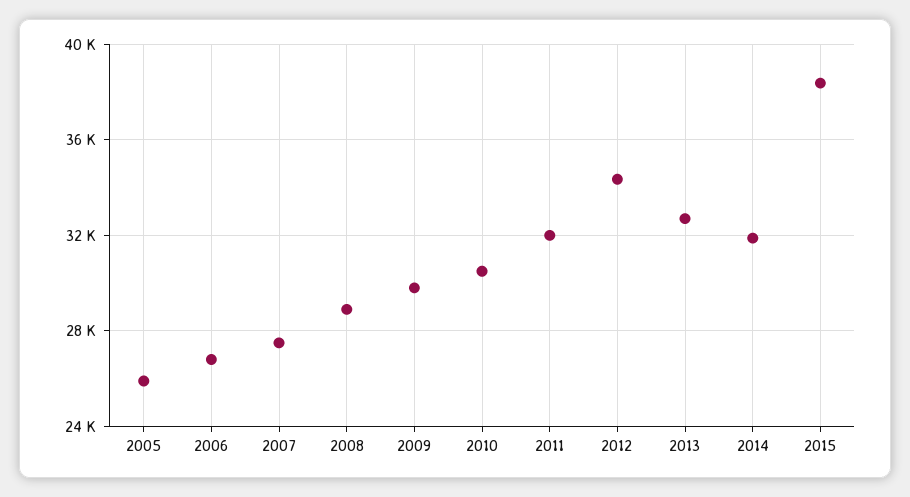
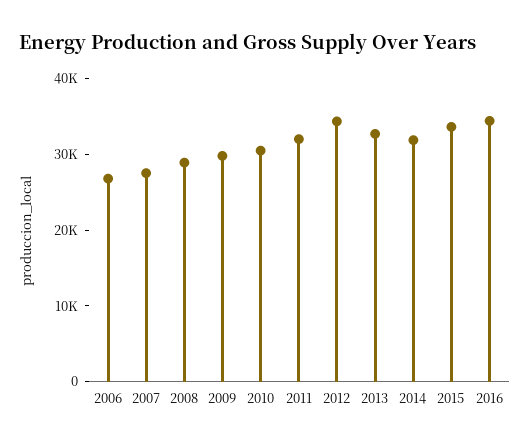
2005: 26000 -> none
2015: 38500 -> 34000
2016: none -> 34000

